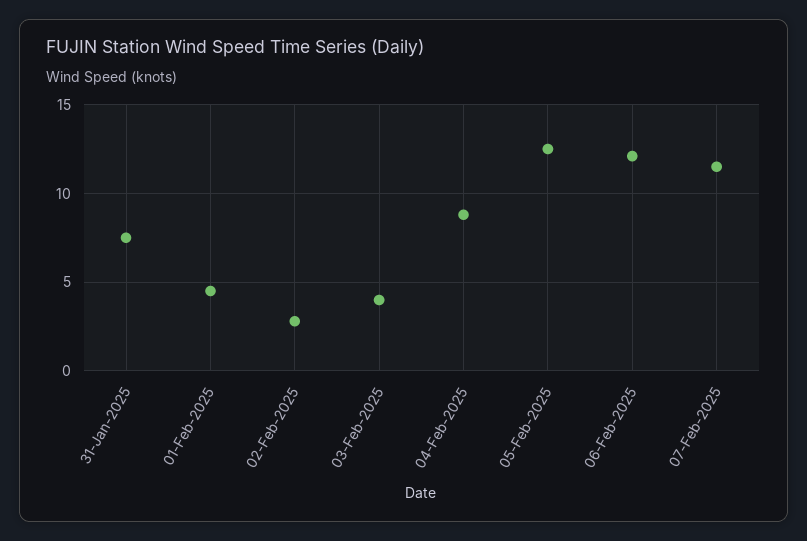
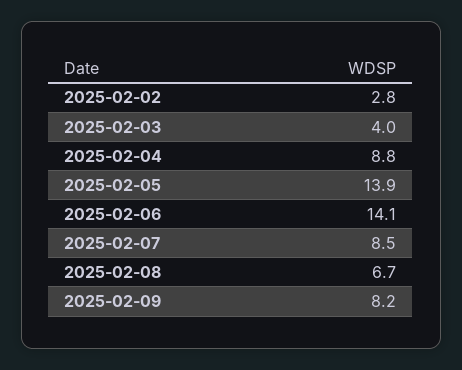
31-Jan-2025: 7.5 -> none
01-Feb-2025: 4.5 -> none
05-Feb-2025: 12.5 -> 13.9
06-Feb-2025: 12 -> 14.1
07-Feb-2025: 11.5 -> 8.5
2025-02-08: none -> 6.7
2025-02-09: none -> 8.2

